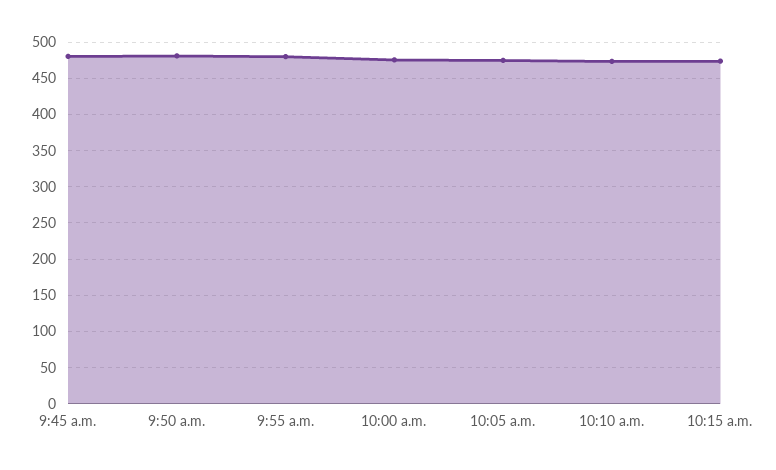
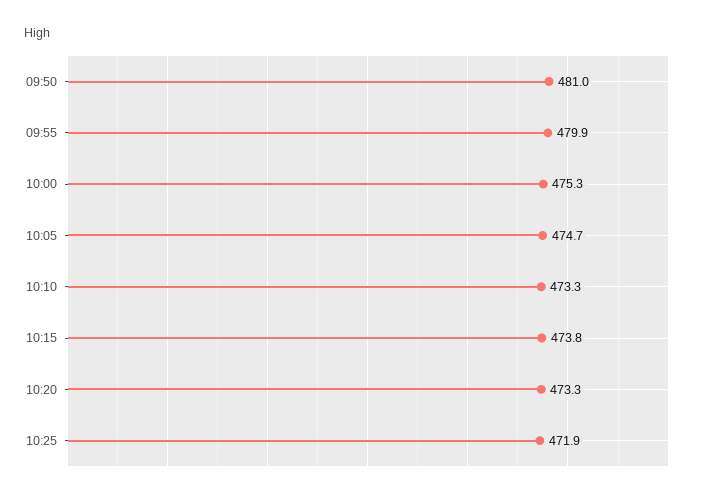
9:45 a.m.: 480 -> none
10:20: none -> 473.3
10:25: none -> 471.9

